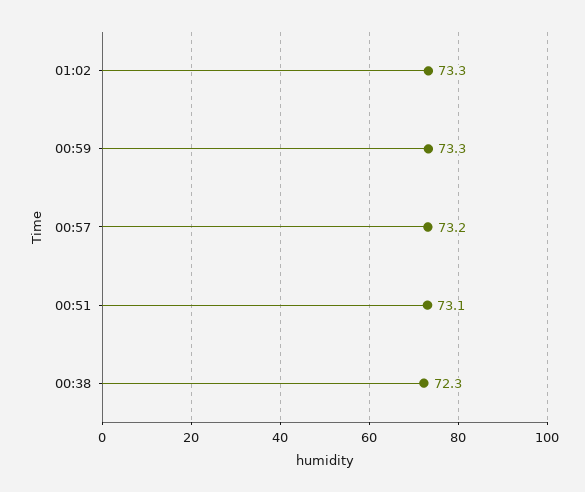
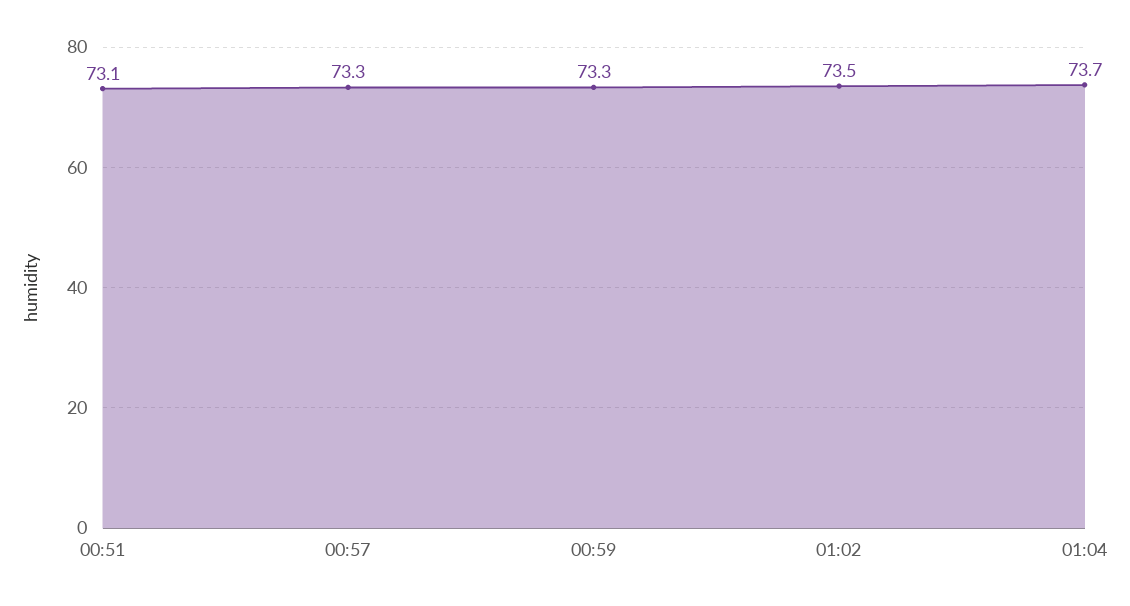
01:02: 73.3 -> 73.5
00:57: 73.2 -> 73.3
00:38: 72.3 -> none
01:04: none -> 73.7

